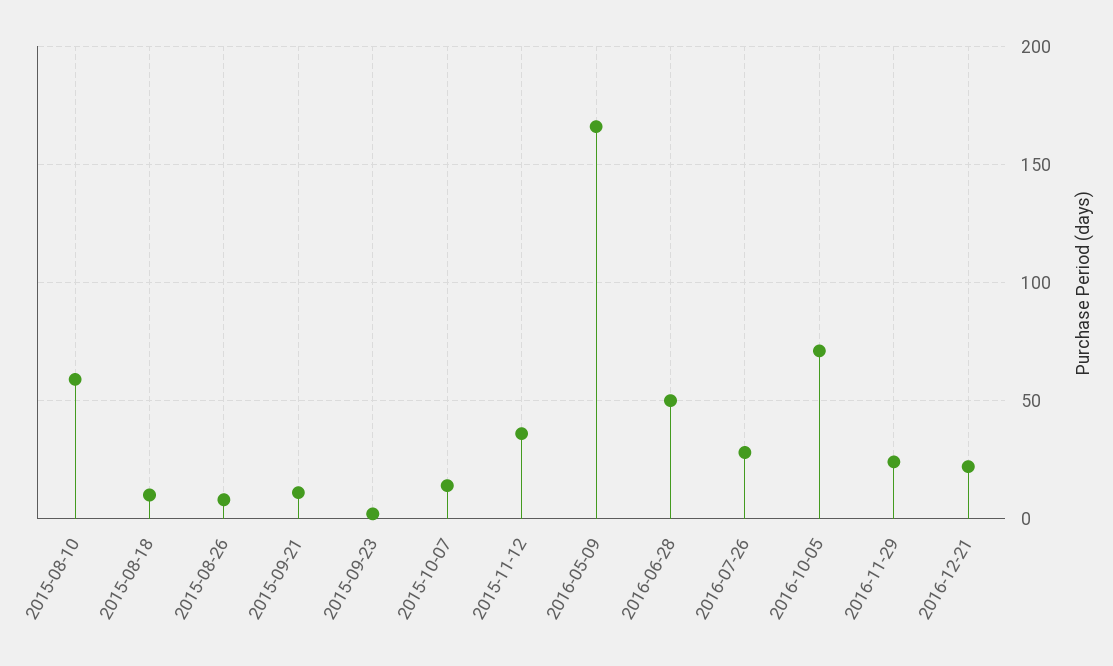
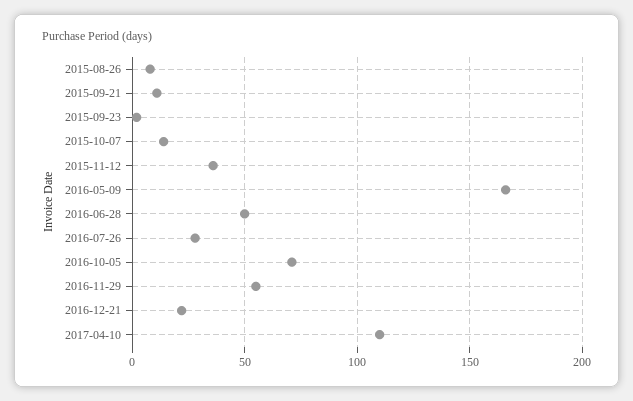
2015-08-10: 60 -> none
2015-08-18: 10 -> none
2016-11-29: 25 -> 55
2017-04-10: none -> 110

